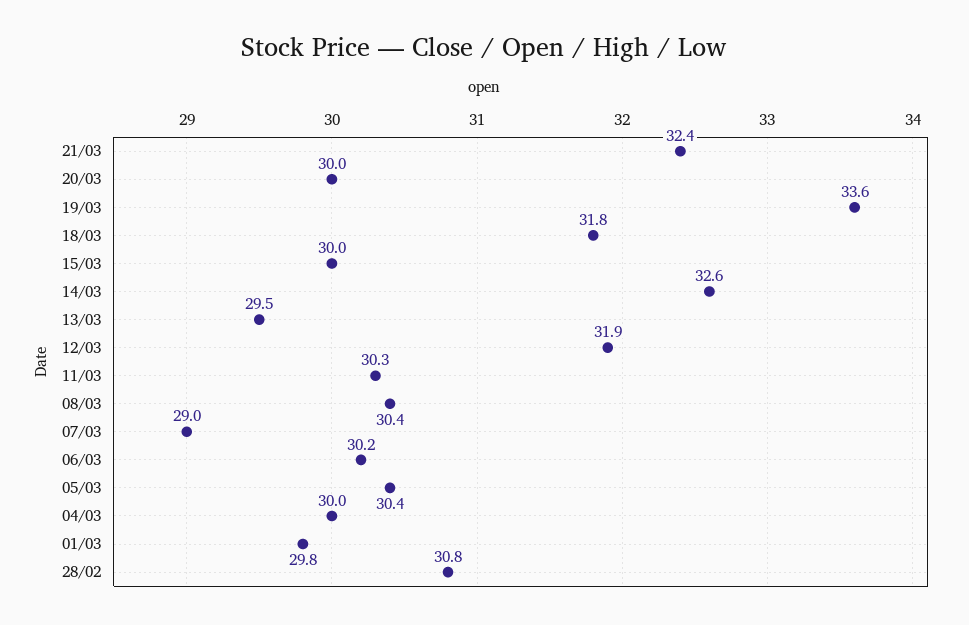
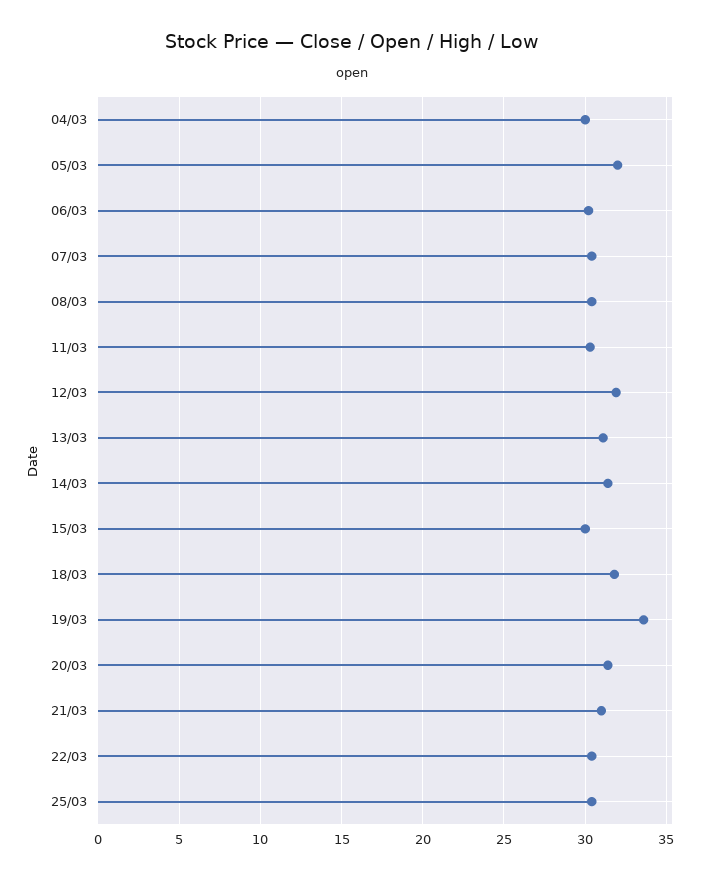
21/03: 32.4 -> 31
20/03: 30 -> 31.5
14/03: 32.6 -> 31.5
13/03: 29.5 -> 31
07/03: 29 -> 30.5
05/03: 30.4 -> 32
01/03: 29.8 -> none
28/02: 30.8 -> none
22/03: none -> 30.5
25/03: none -> 30.5

